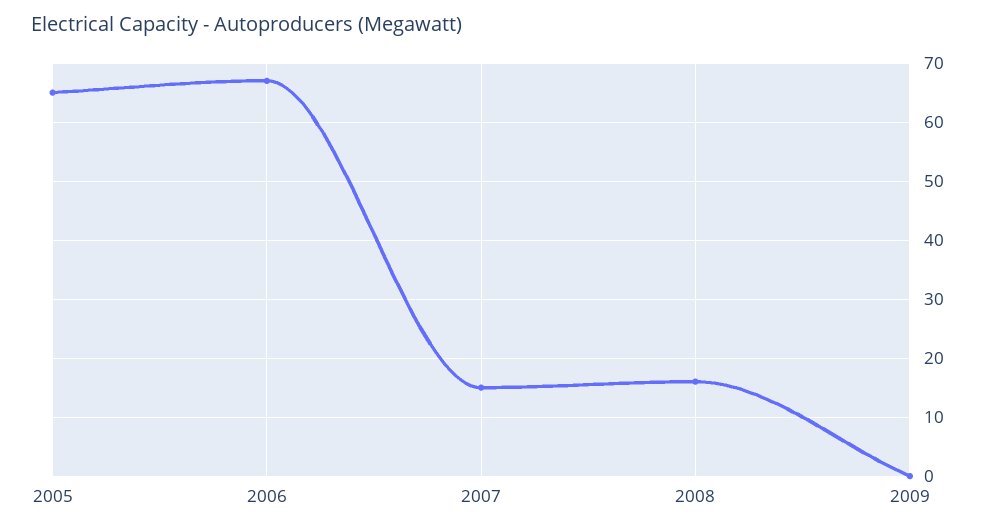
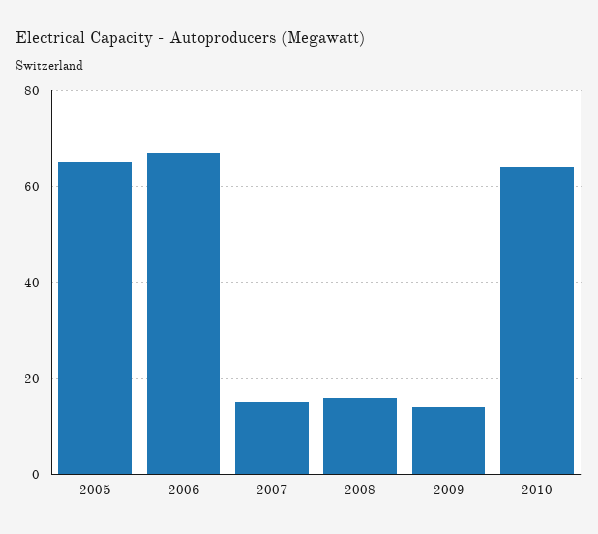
2009: 0 -> 15
2010: none -> 65

